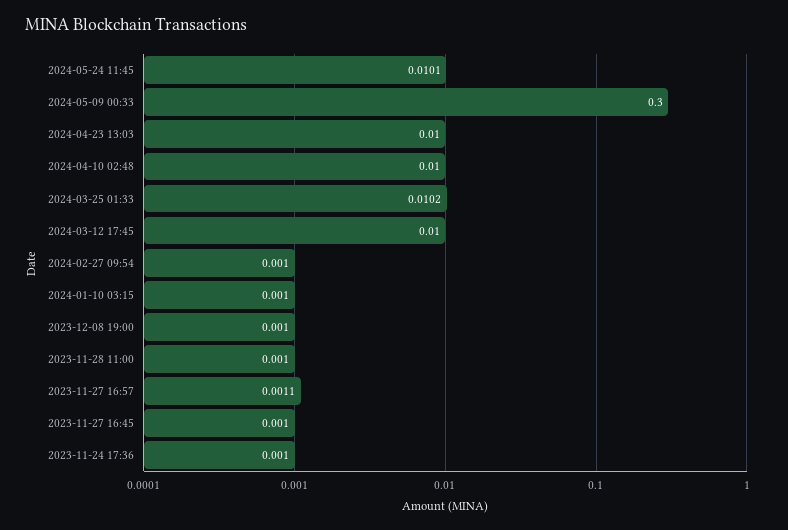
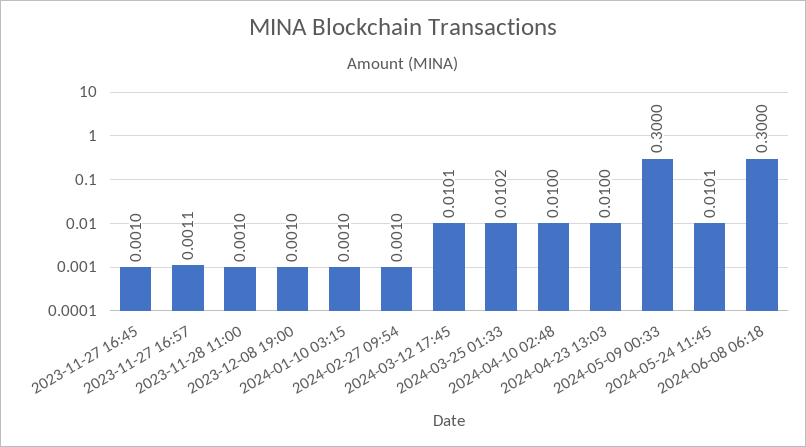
2024-03-12 17:45: 0.01 -> 0.0101
2023-11-24 17:36: 0.001 -> none
2024-06-08 06:18: none -> 0.3

